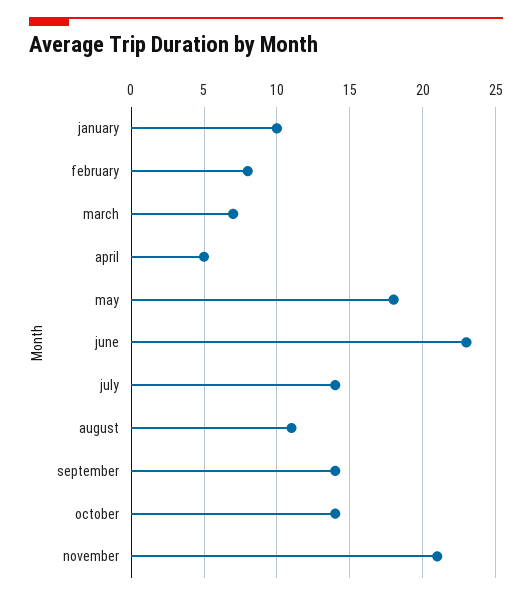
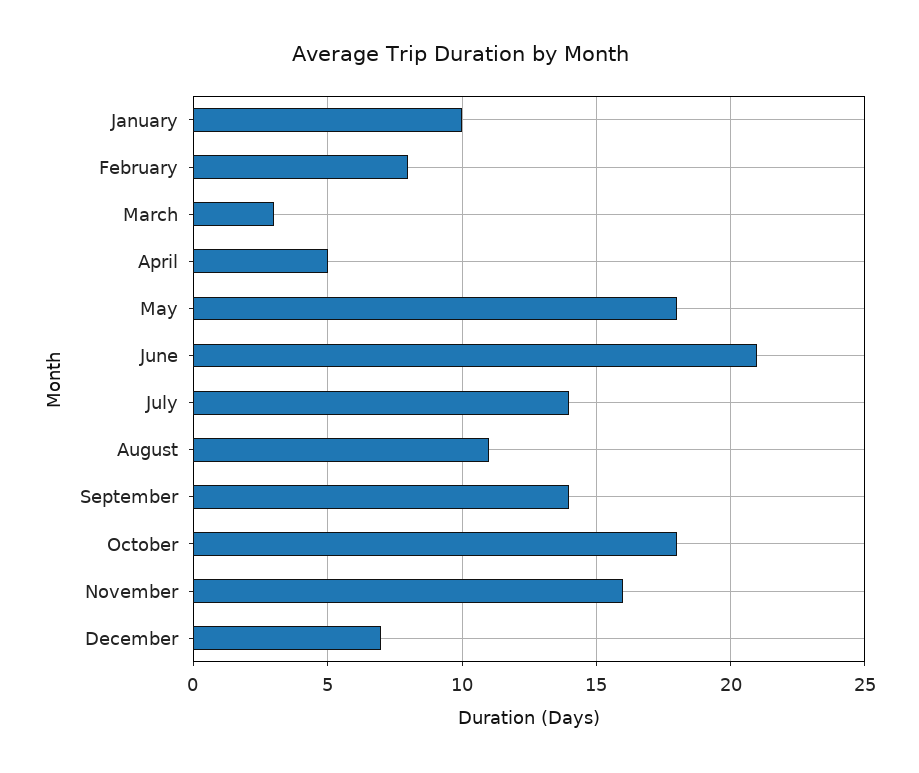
march: 7 -> 3
june: 23 -> 21
october: 14 -> 18
november: 21 -> 16
December: none -> 7

